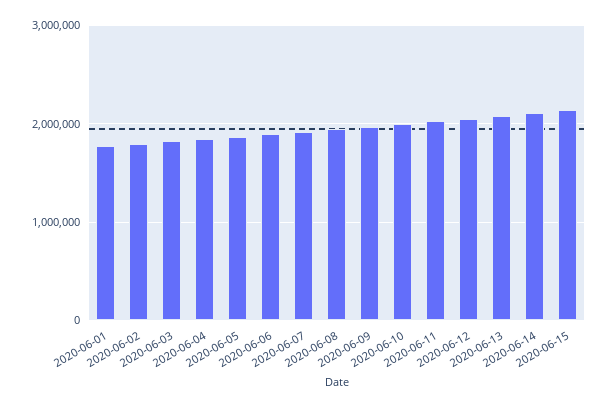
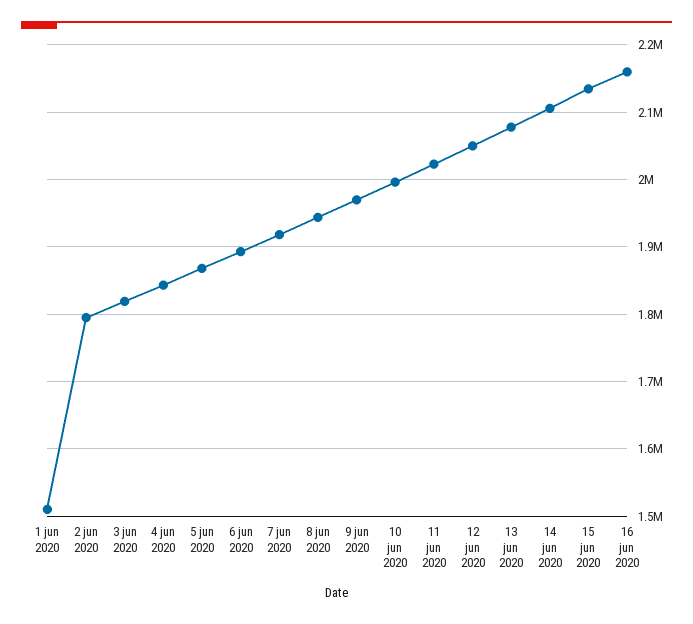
2020-06-01: 1800000 -> 1510000
16 jun 2020: none -> 2160000

